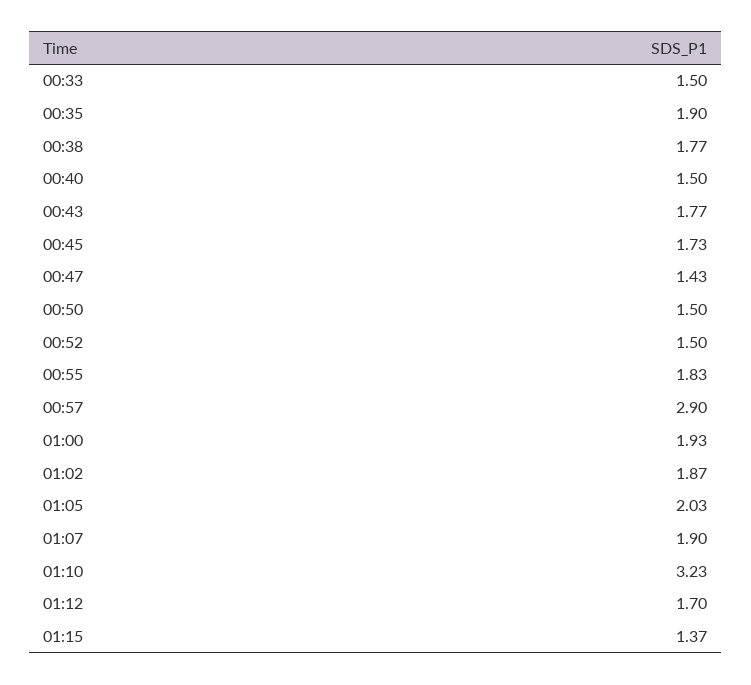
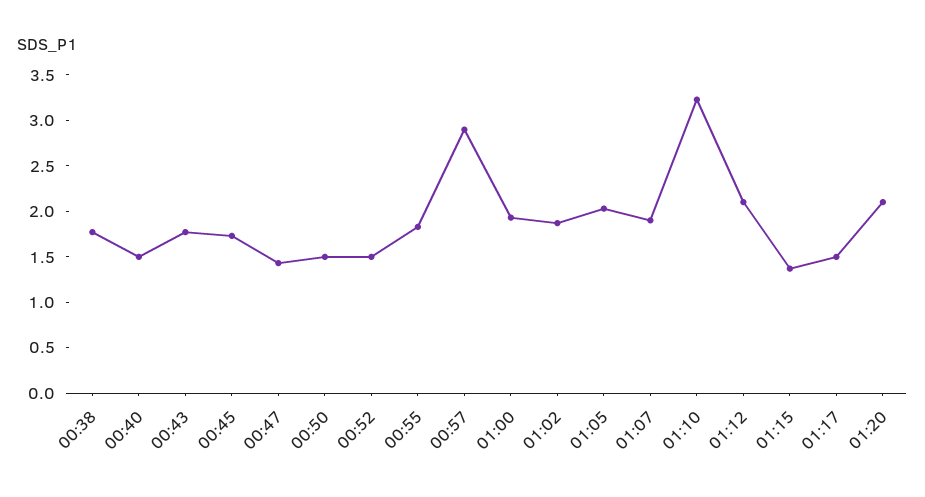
00:33: 1.5 -> none
00:35: 1.9 -> none
01:12: 1.7 -> 2.1
01:17: none -> 1.5
01:20: none -> 2.1

